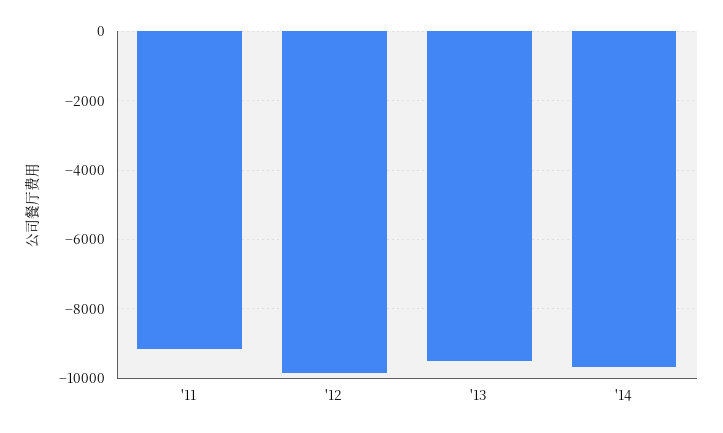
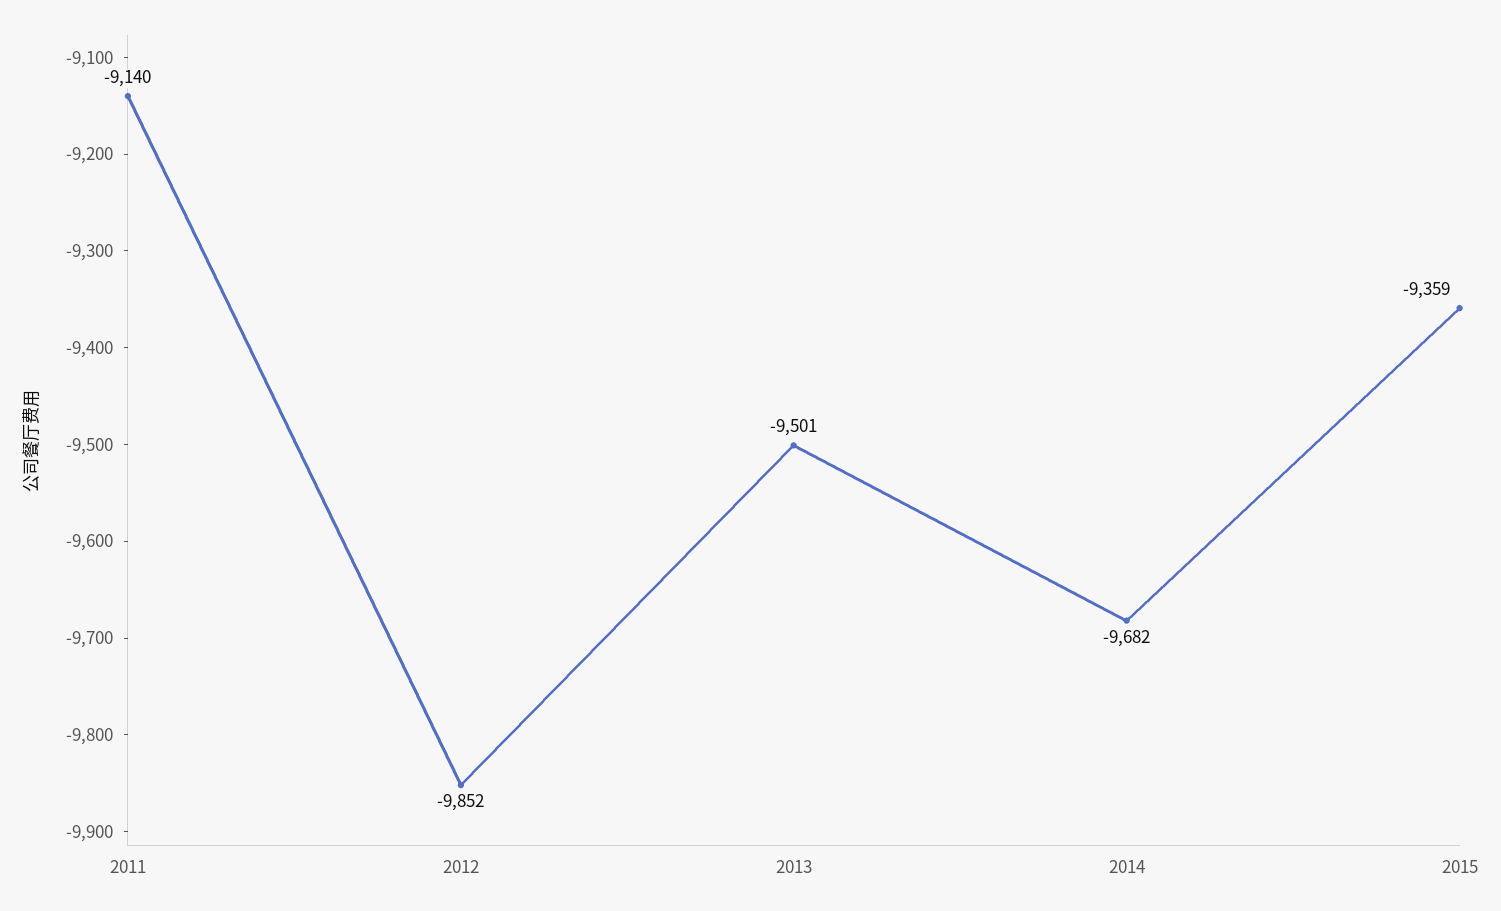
2015: none -> -9359

